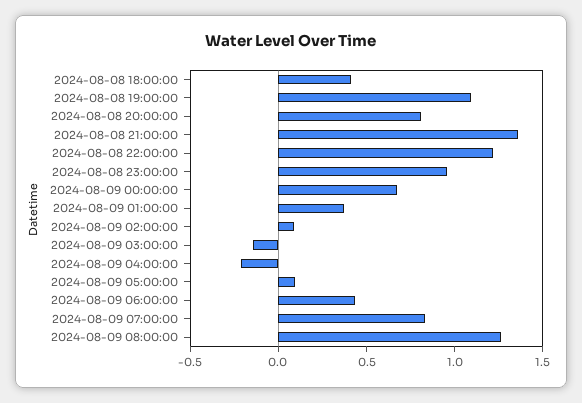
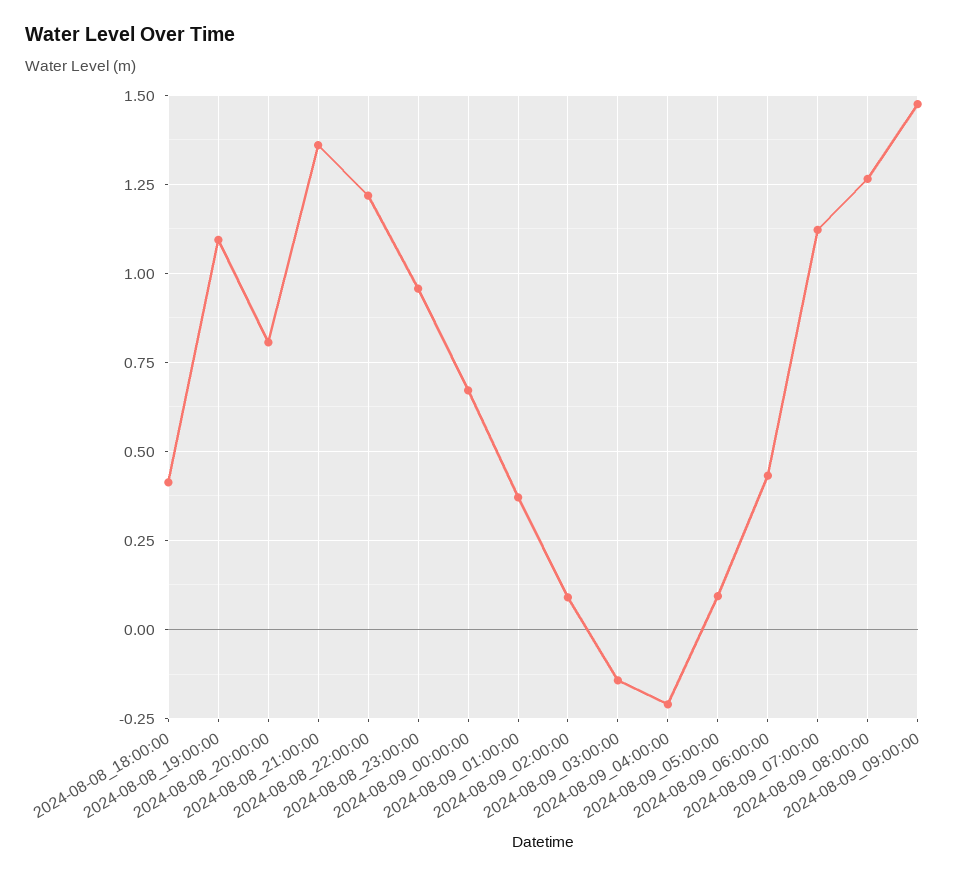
2024-08-09 07:00:00: 0.8 -> 1.125
2024-08-09_09:00:00: none -> 1.475

